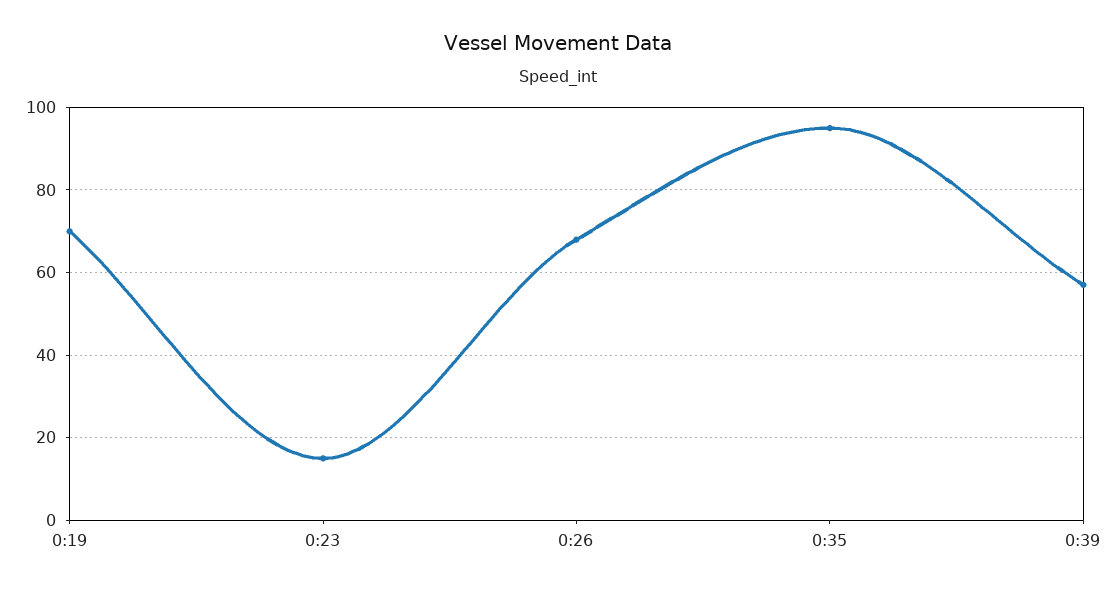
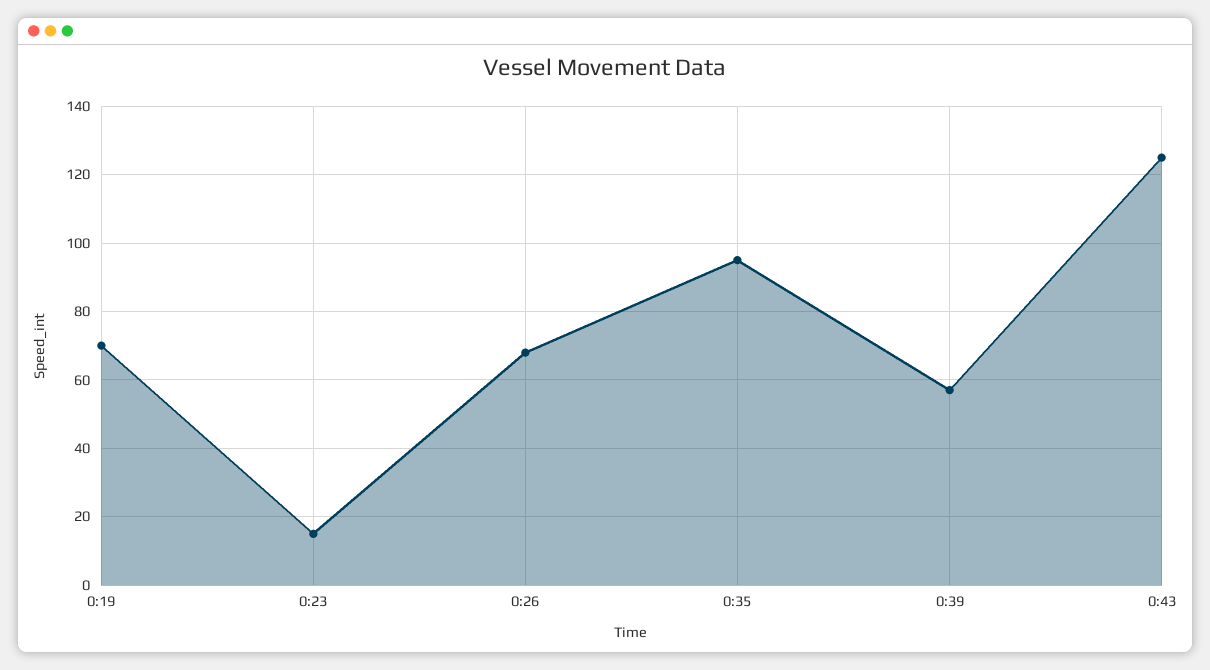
0:43: none -> 125

